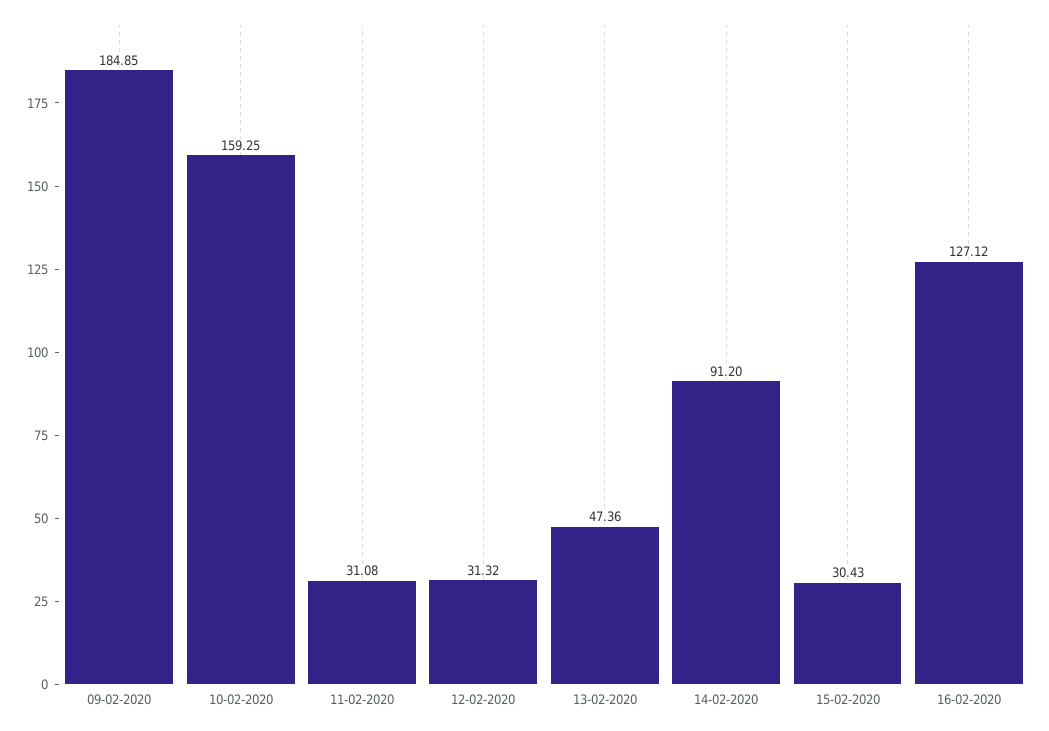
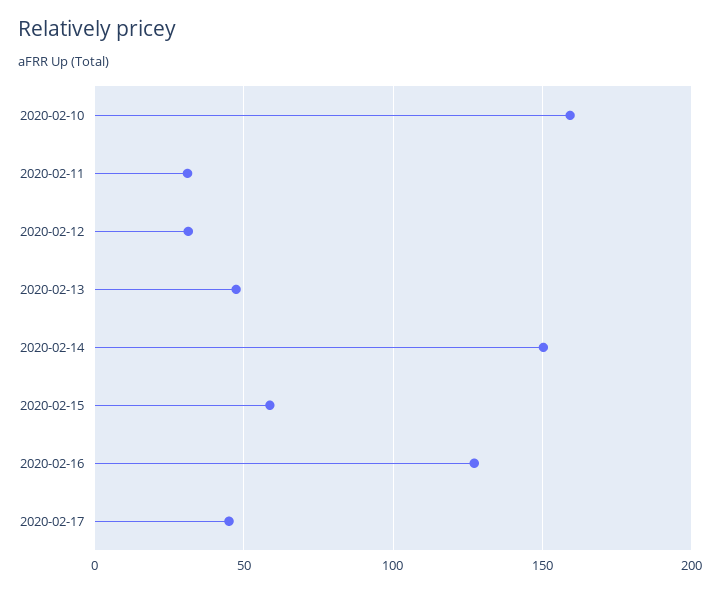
09-02-2020: 184.85 -> none
14-02-2020: 91.2 -> 150
15-02-2020: 30.43 -> 60
2020-02-17: none -> 45

